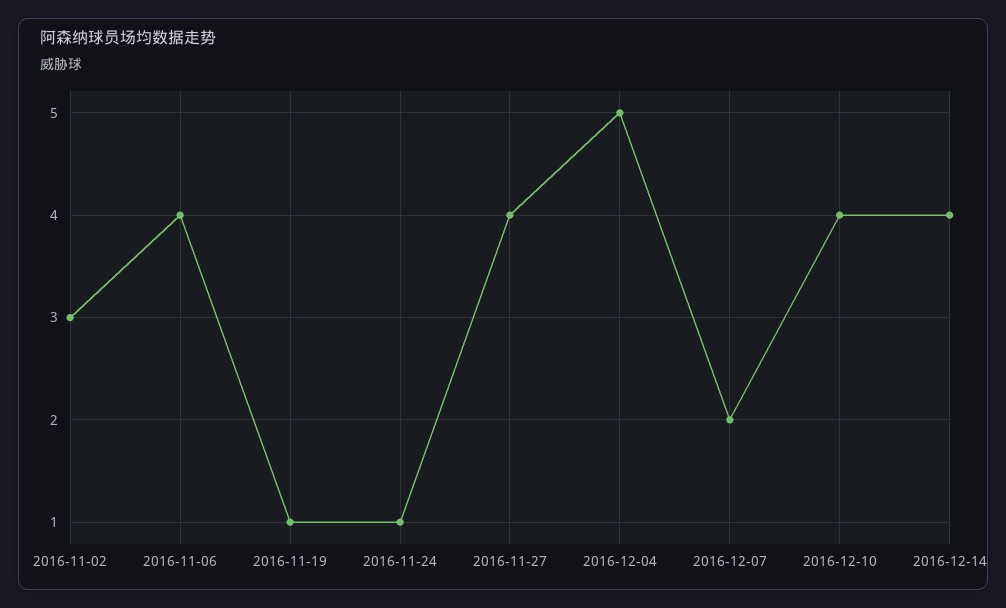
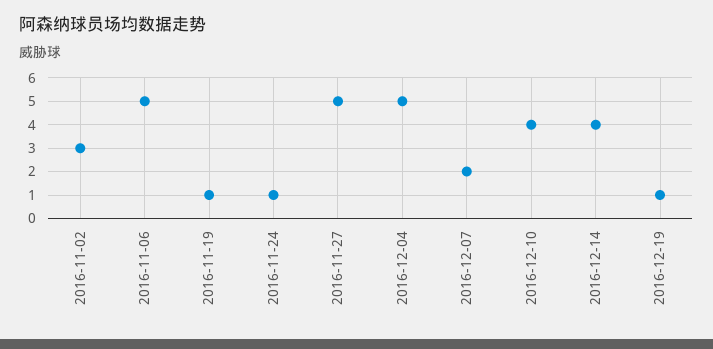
2016-11-06: 4 -> 5
2016-11-27: 4 -> 5
2016-12-19: none -> 1

